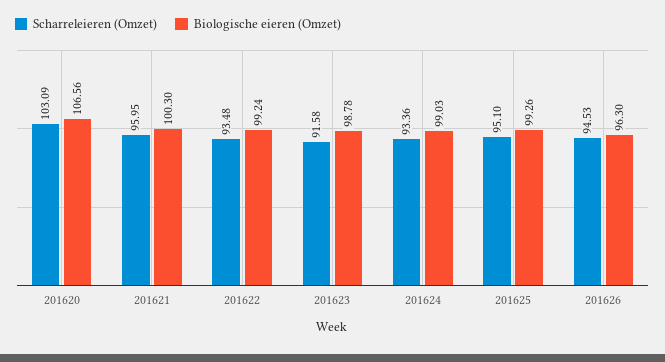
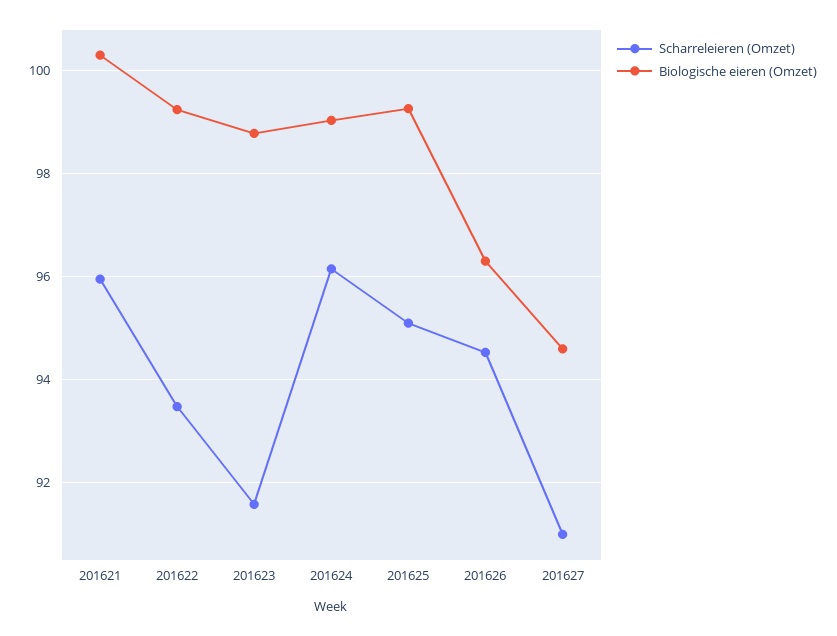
Scharreleieren (Omzet), 201620: 103.09 -> none
Biologische eieren (Omzet), 201620: 106.56 -> none
Scharreleieren (Omzet), 201624: 93.36 -> 96.2
Scharreleieren (Omzet), 201627: none -> 91
Biologische eieren (Omzet), 201627: none -> 94.6

